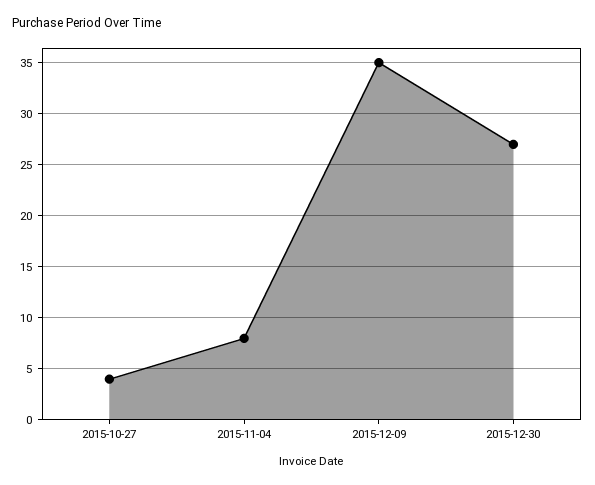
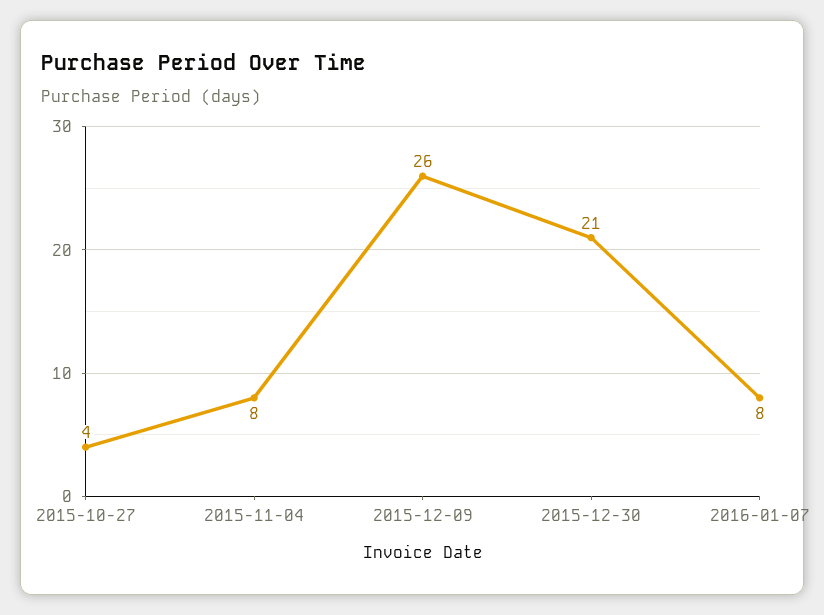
2015-12-09: 35 -> 26
2015-12-30: 27 -> 21
2016-01-07: none -> 8

